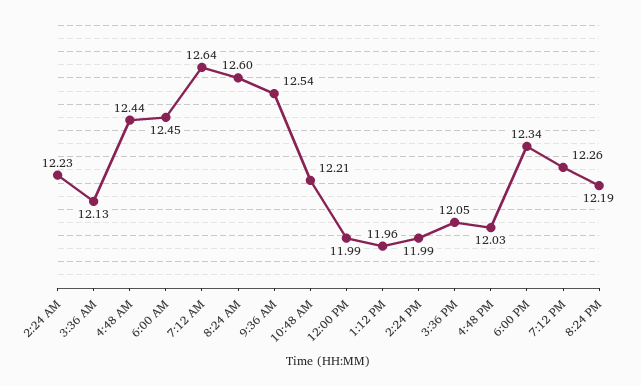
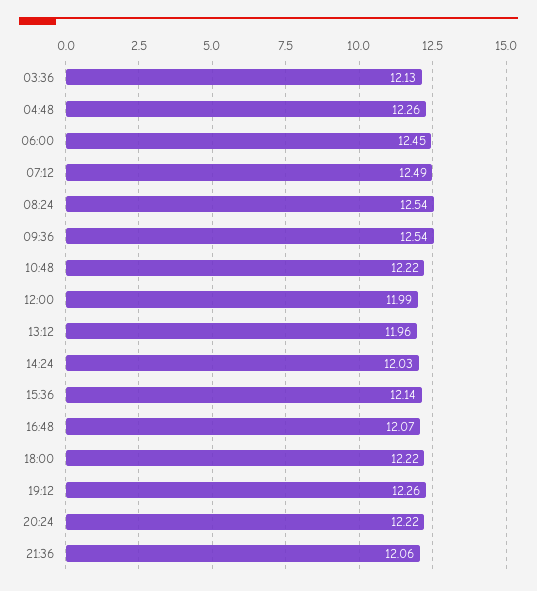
2:24 AM: 12.23 -> none
4:48 AM: 12.44 -> 12.26
7:12 AM: 12.64 -> 12.49
8:24 AM: 12.6 -> 12.54
10:48 AM: 12.21 -> 12.22
2:24 PM: 11.99 -> 12.03
3:36 PM: 12.05 -> 12.14
4:48 PM: 12.03 -> 12.07
6:00 PM: 12.34 -> 12.22
8:24 PM: 12.19 -> 12.22
21:36: none -> 12.06

